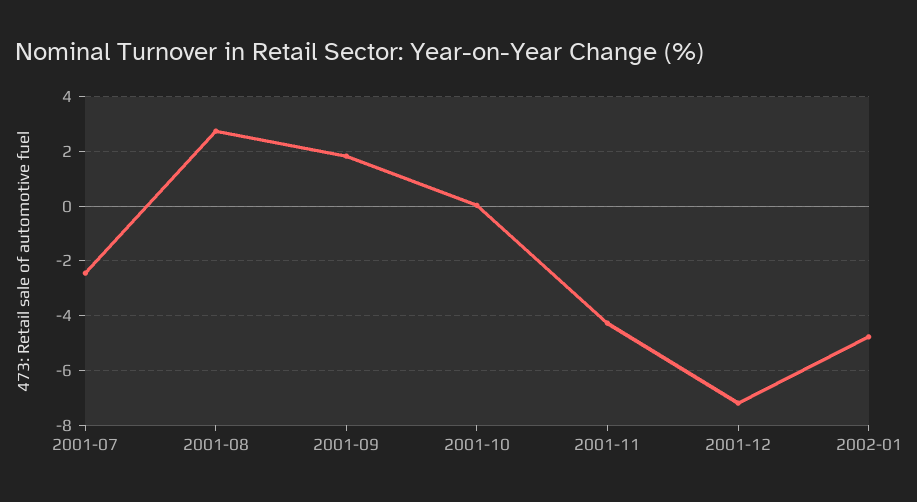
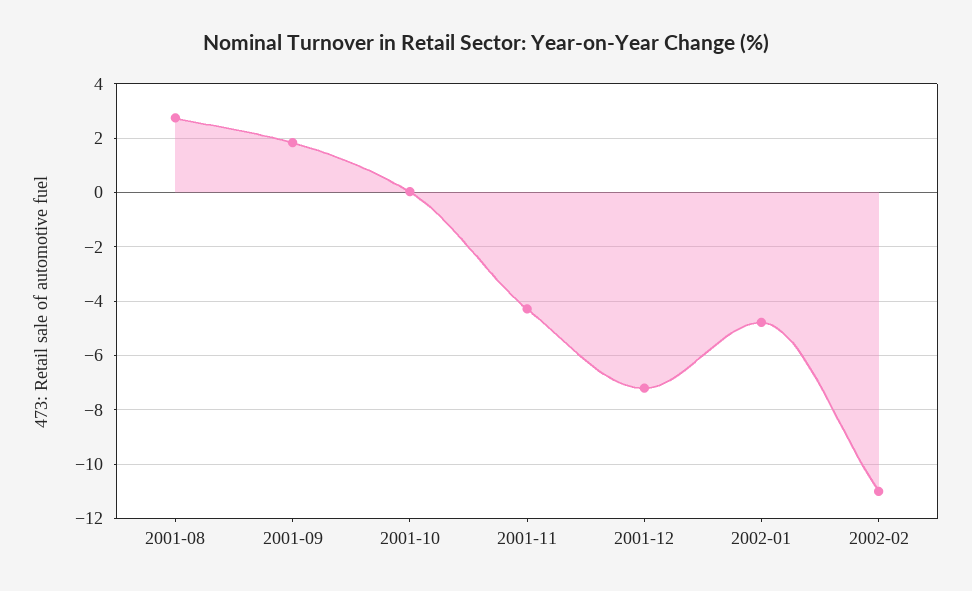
2001-07: -2.5 -> none
2002-02: none -> -11

